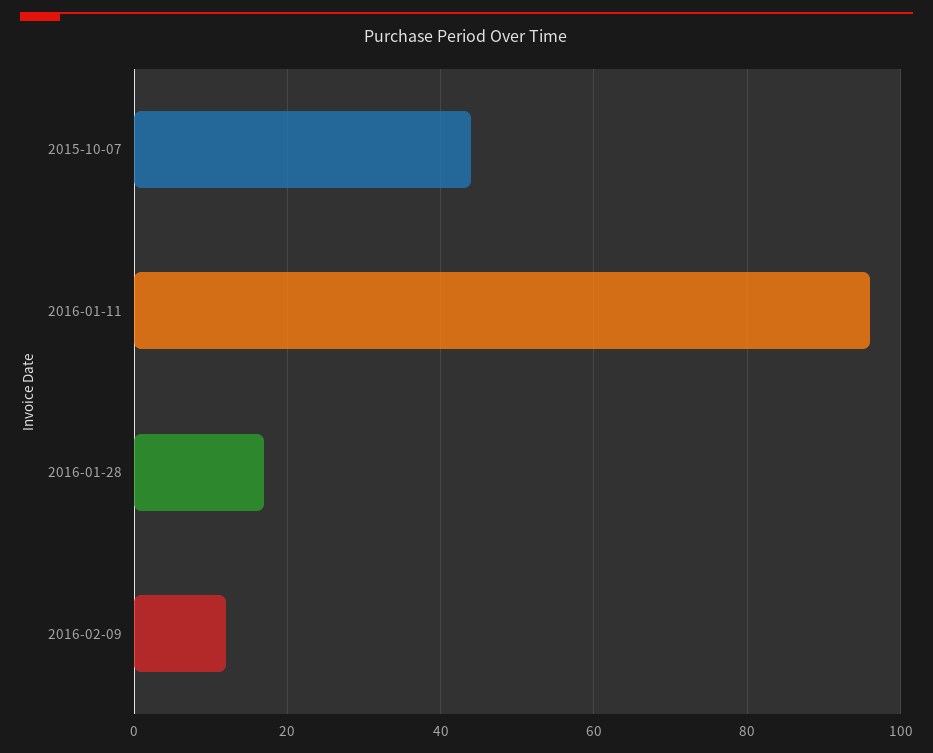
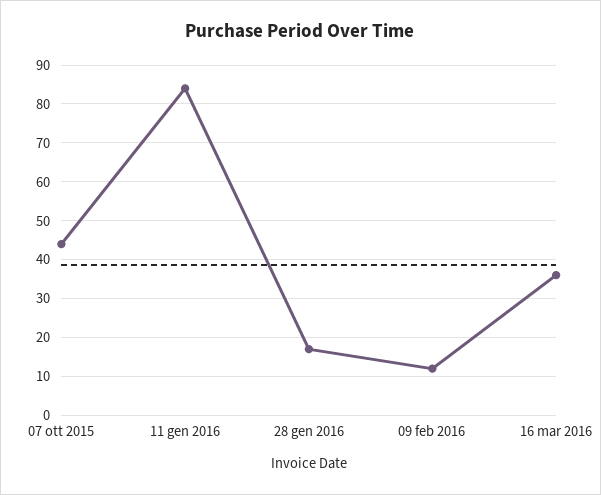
2016-01-11: 95 -> 85
16 mar 2016: none -> 35

